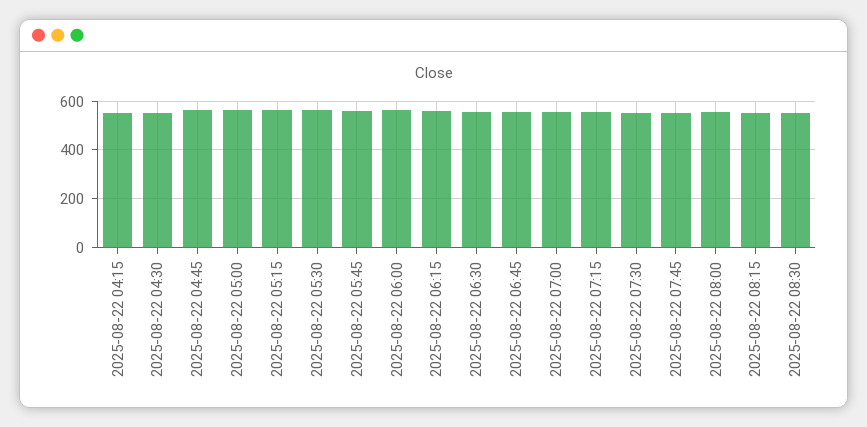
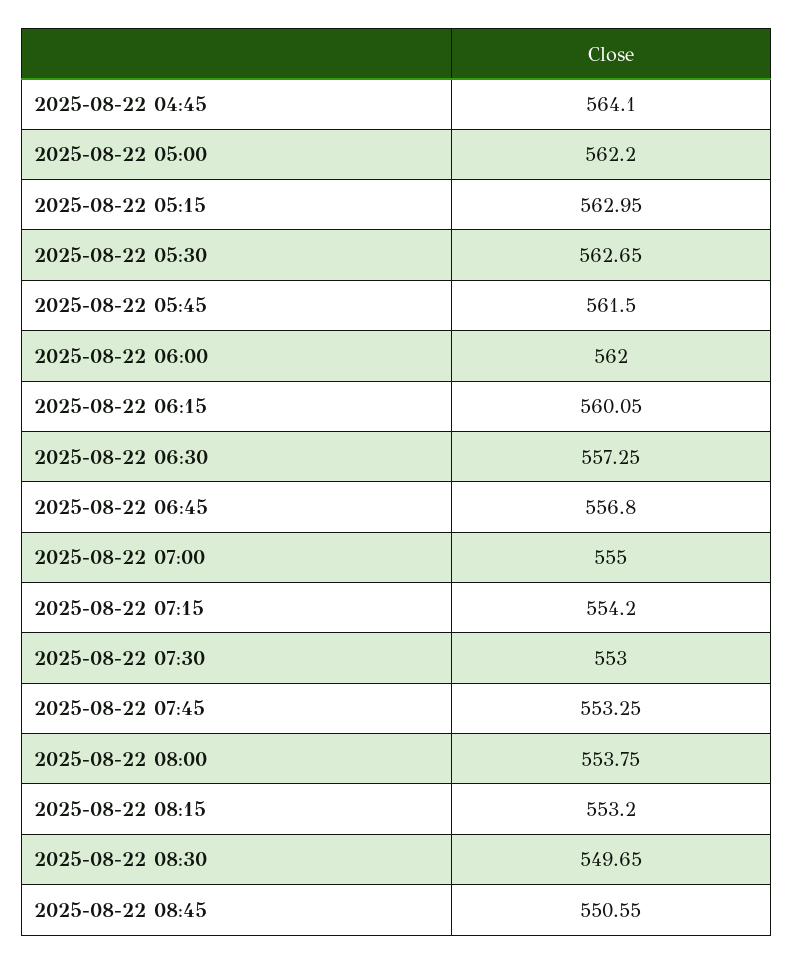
2025-08-22 04:15: 550 -> none
2025-08-22 04:30: 550 -> none
2025-08-22 08:45: none -> 550.55

